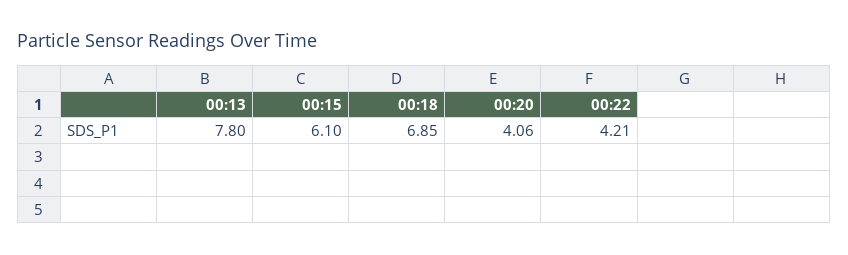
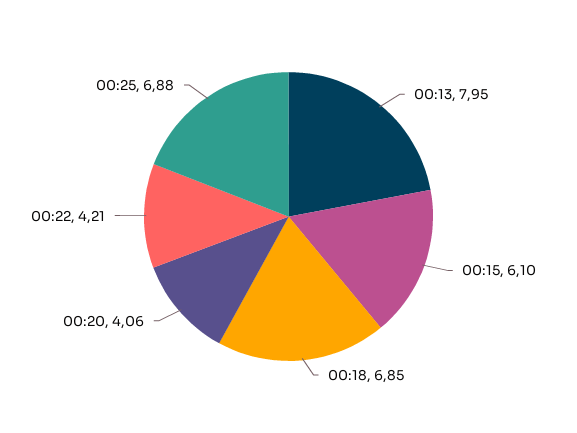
00:13: 7.8 -> 7.95
00:25: none -> 6.88

